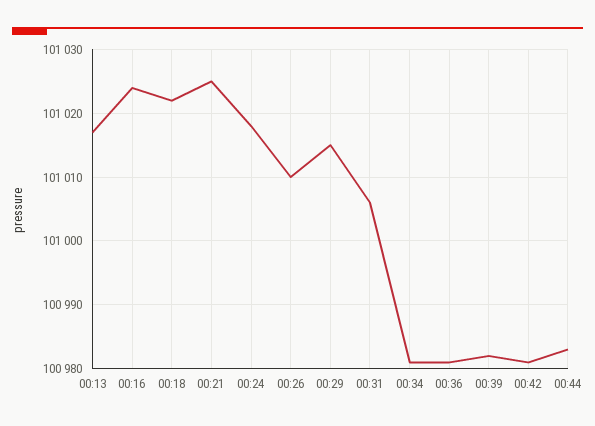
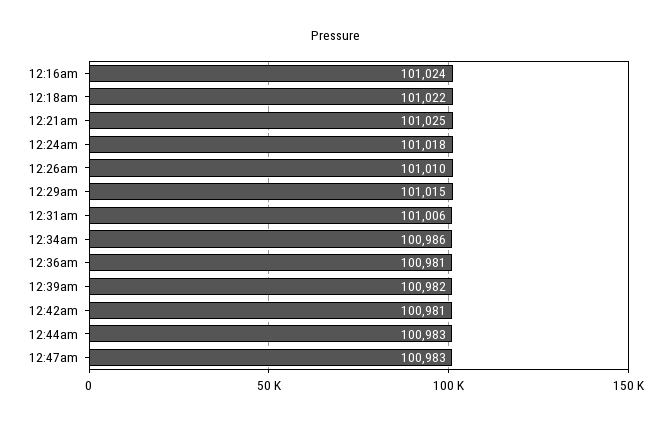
00:13: 101017 -> none
00:34: 100981 -> 100986
12:47am: none -> 100983

